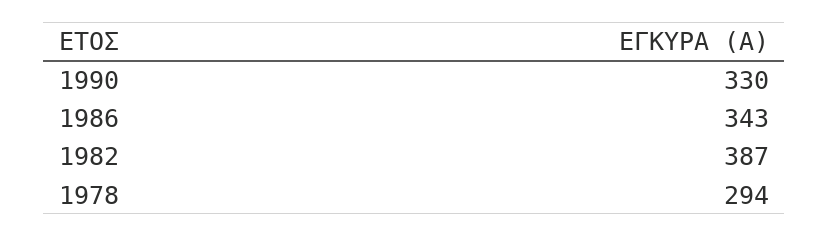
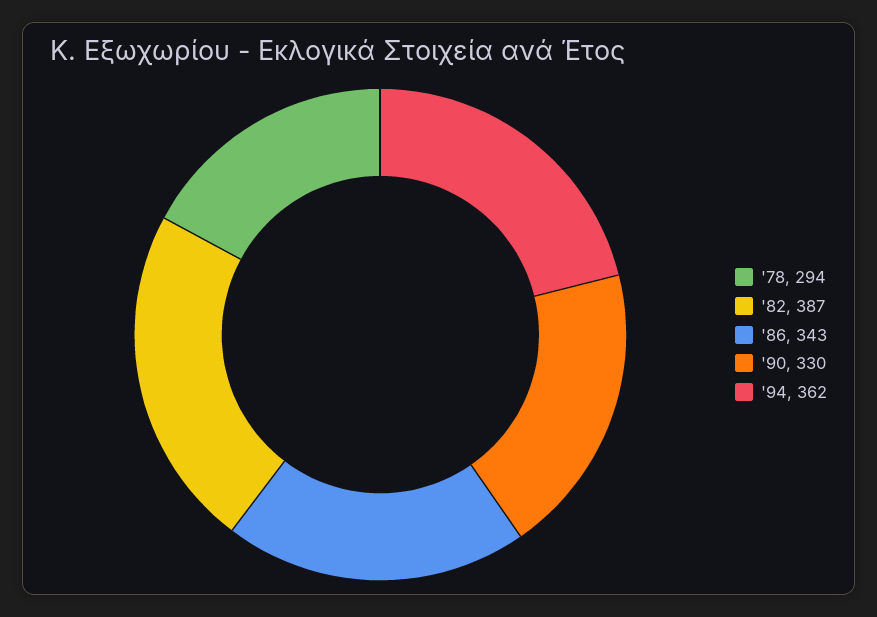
'94: none -> 362

